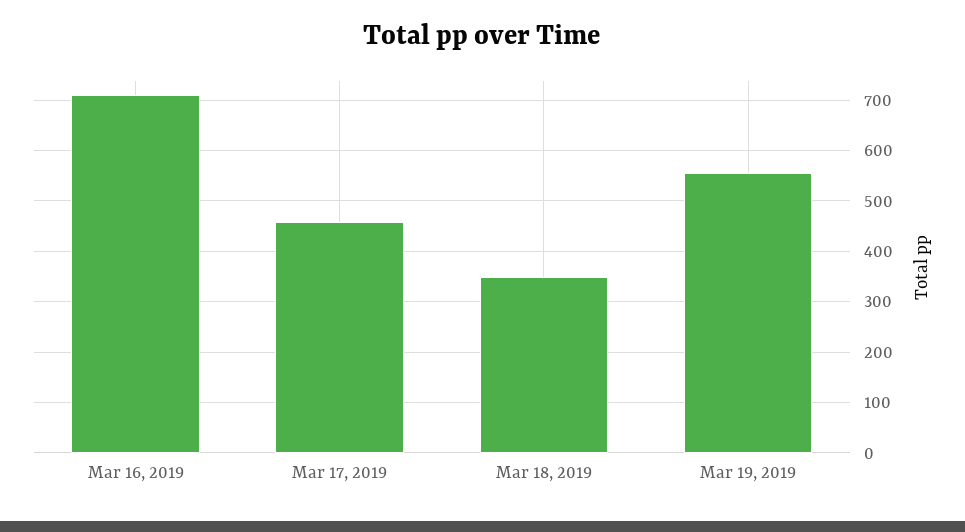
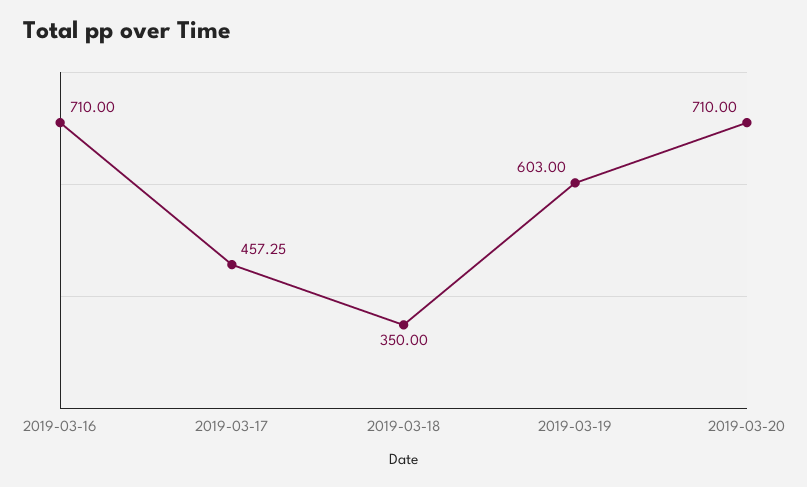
Mar 19, 2019: 560 -> 603
2019-03-20: none -> 710

